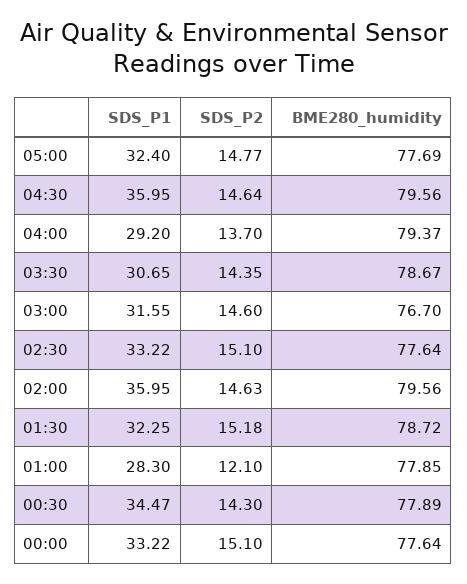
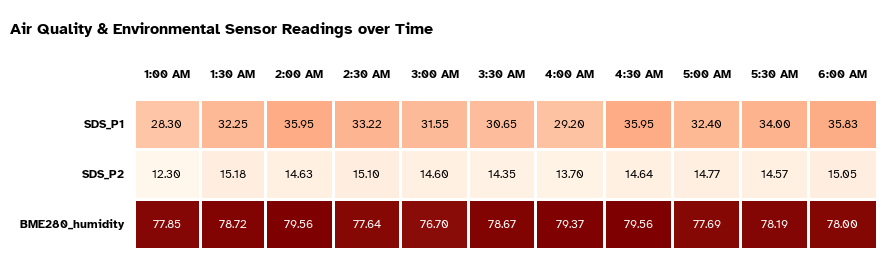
SDS_P2, 01:00: 12.1 -> 12.3
SDS_P1, 00:30: 34.47 -> none
SDS_P2, 00:30: 14.3 -> none
BME280_humidity, 00:30: 77.89 -> none
SDS_P1, 00:00: 33.22 -> none
SDS_P2, 00:00: 15.1 -> none
BME280_humidity, 00:00: 77.64 -> none
SDS_P1, 5:30 AM: none -> 34
SDS_P1, 6:00 AM: none -> 35.83
SDS_P2, 5:30 AM: none -> 14.57
SDS_P2, 6:00 AM: none -> 15.05
BME280_humidity, 5:30 AM: none -> 78.19
BME280_humidity, 6:00 AM: none -> 78

